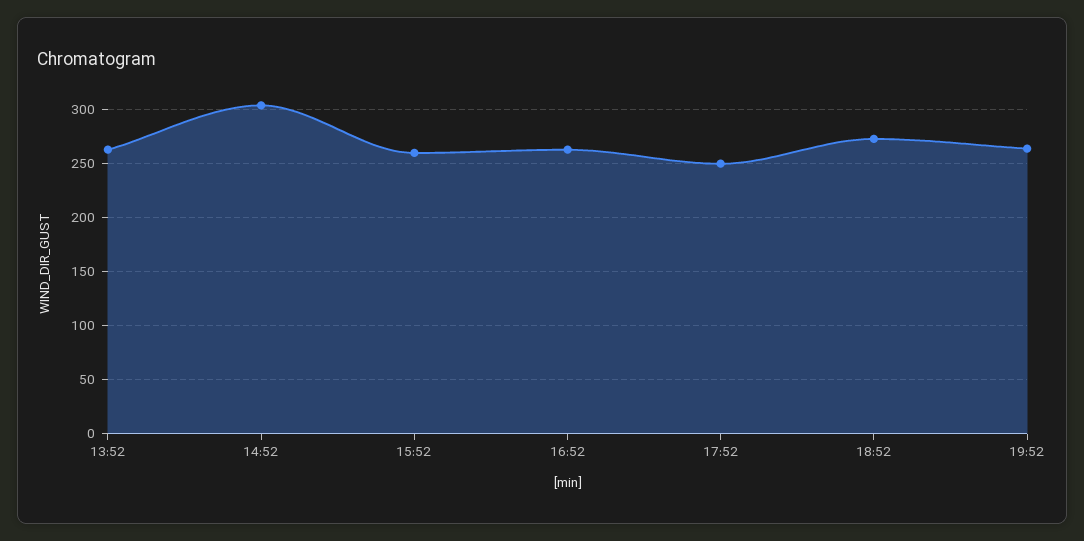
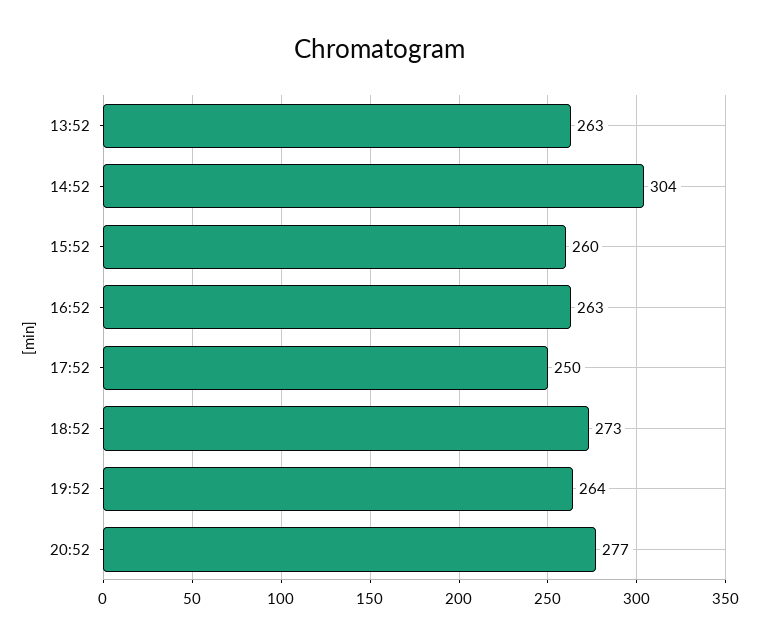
20:52: none -> 277

